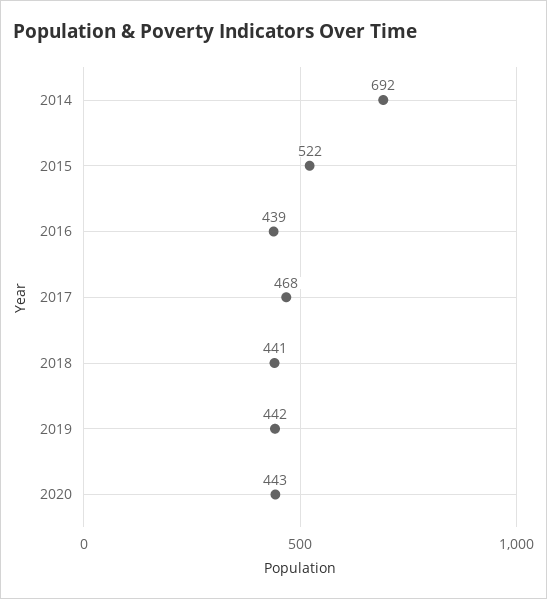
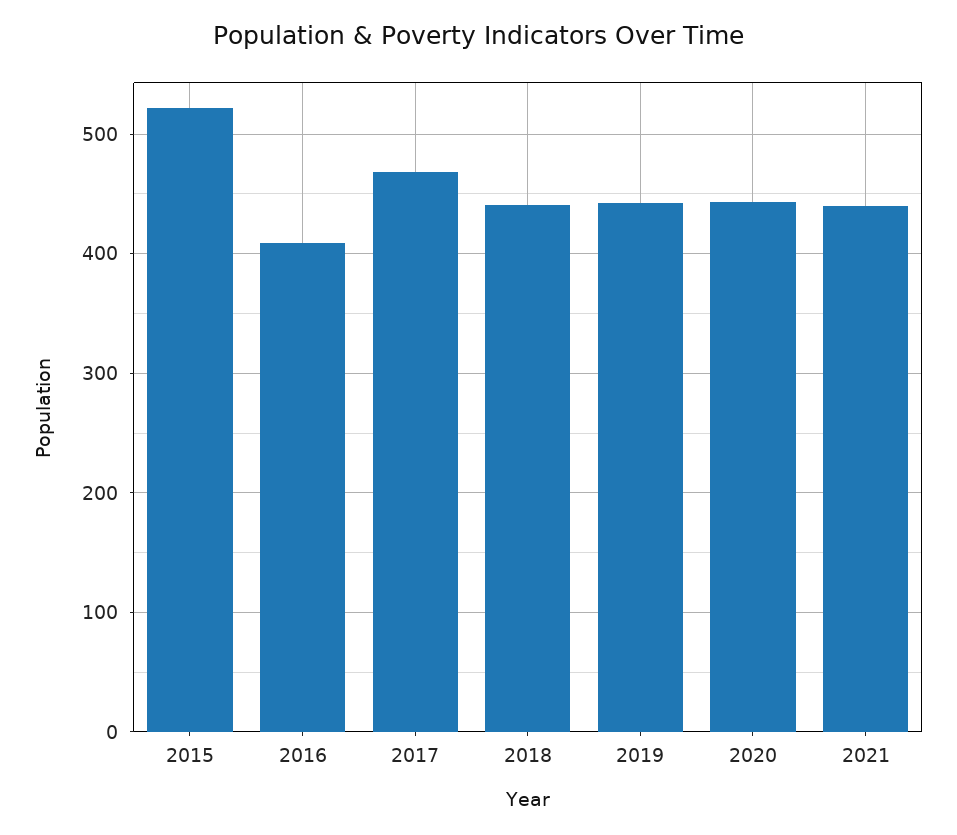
2014: 692 -> none
2016: 439 -> 410
2021: none -> 440

